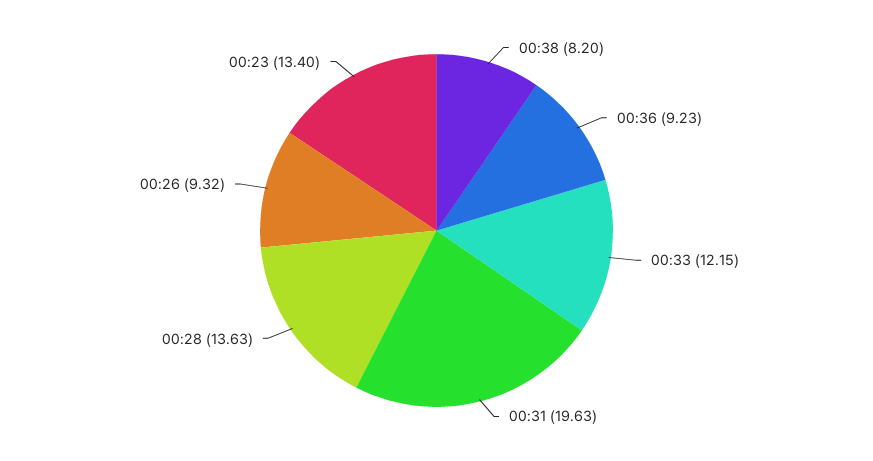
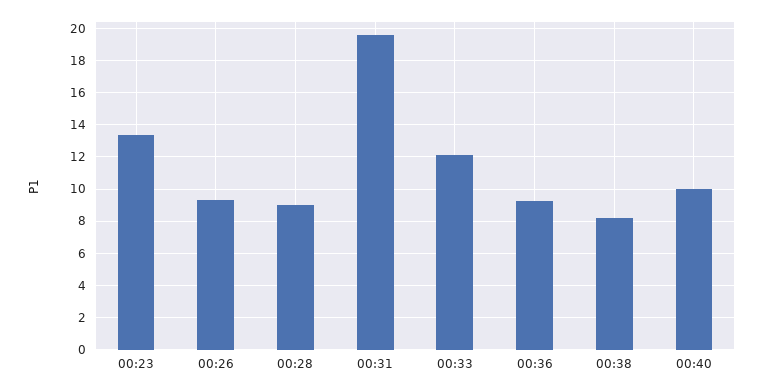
00:28: 13.63 -> 9
00:40: none -> 10

